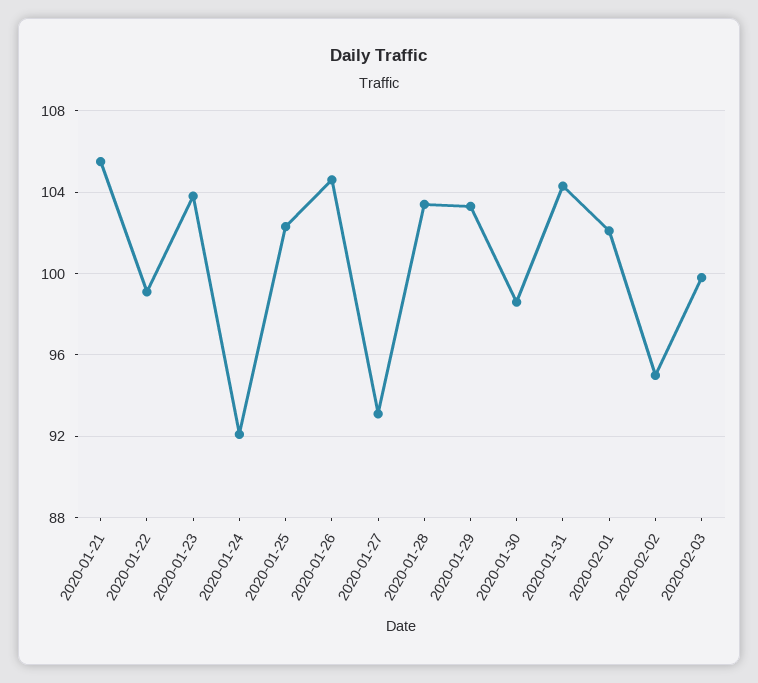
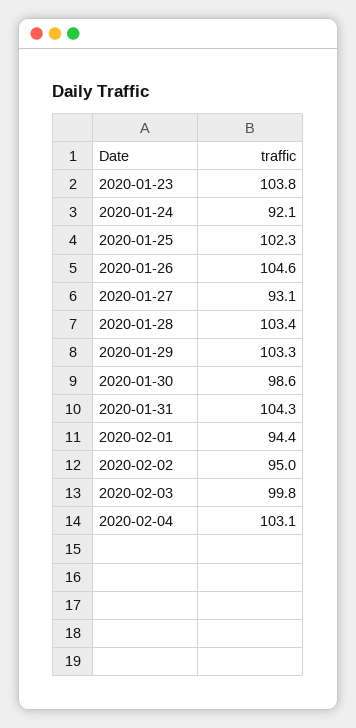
2020-01-21: 105.5 -> none
2020-01-22: 99 -> none
2020-02-01: 102 -> 94.4
2020-02-04: none -> 103.1

